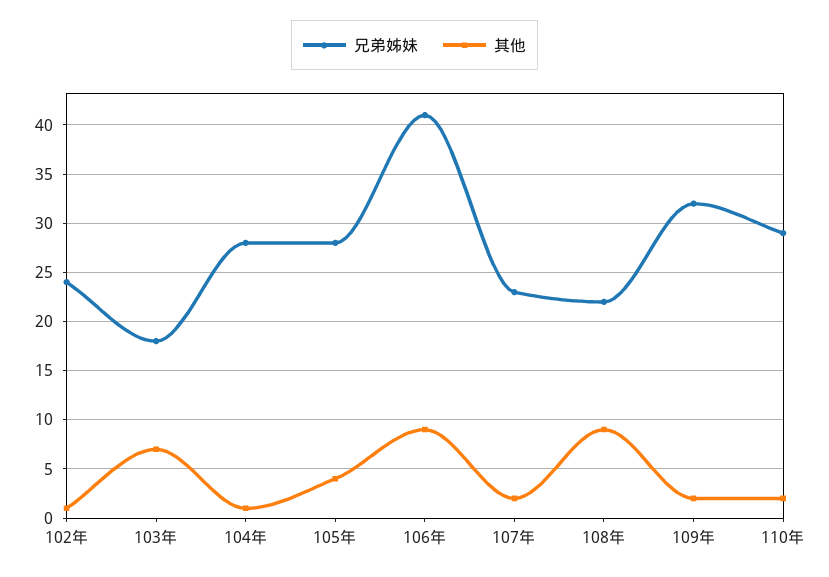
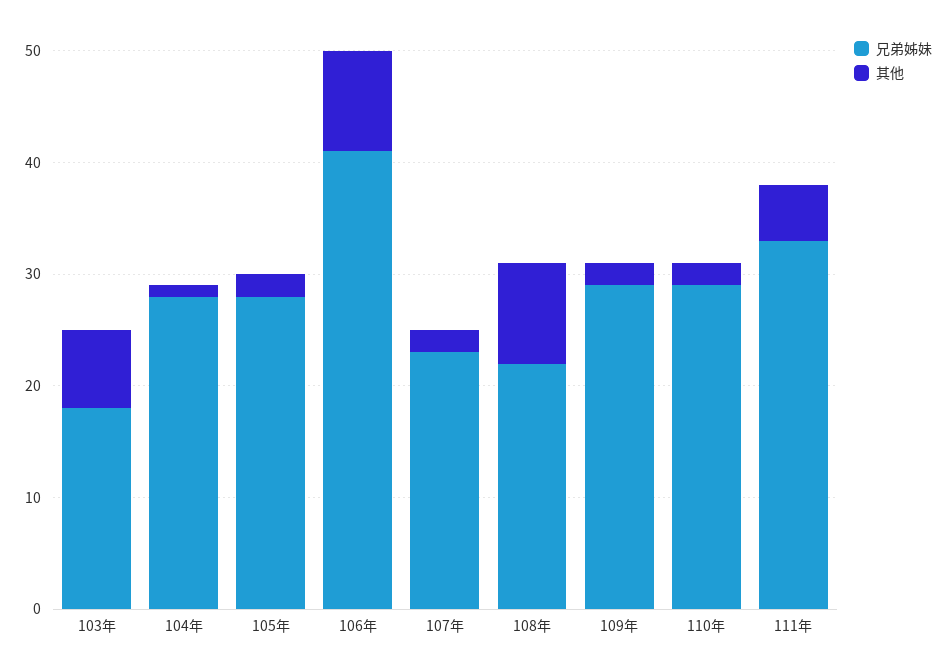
兄弟姊妹, 102年: 24 -> none
其他, 102年: 1 -> none
其他, 105年: 4 -> 2
兄弟姊妹, 109年: 32 -> 29
兄弟姊妹, 111年: none -> 33
其他, 111年: none -> 5

